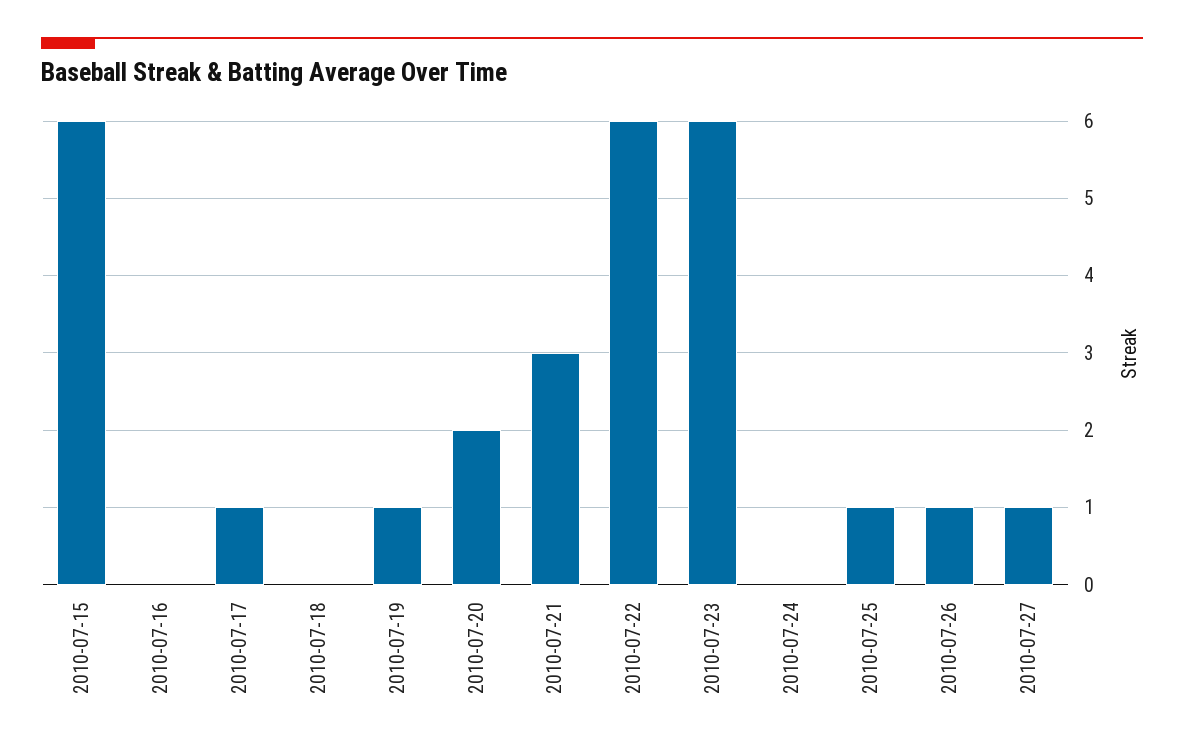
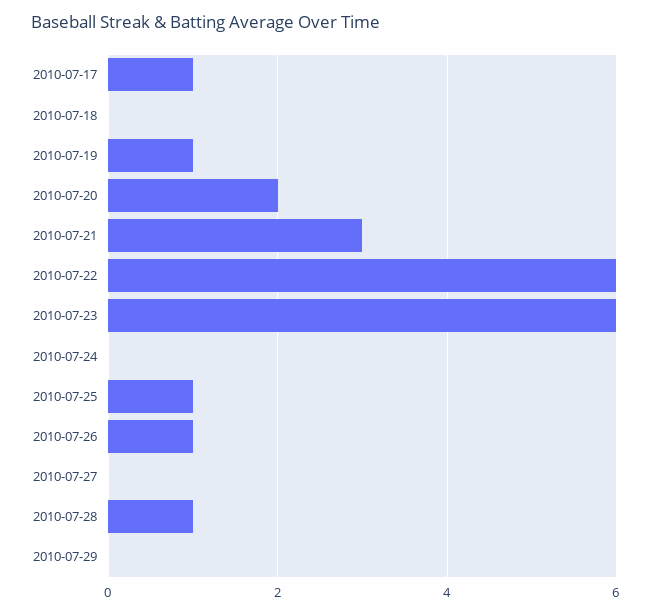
2010-07-15: 6 -> none
2010-07-16: 0 -> none
2010-07-27: 1 -> 0
2010-07-28: none -> 1
2010-07-29: none -> 0

